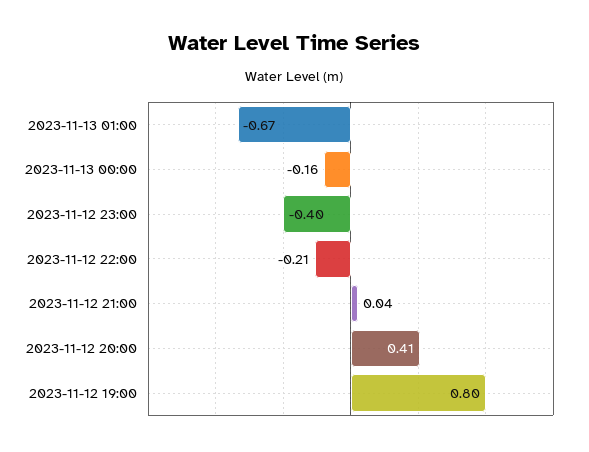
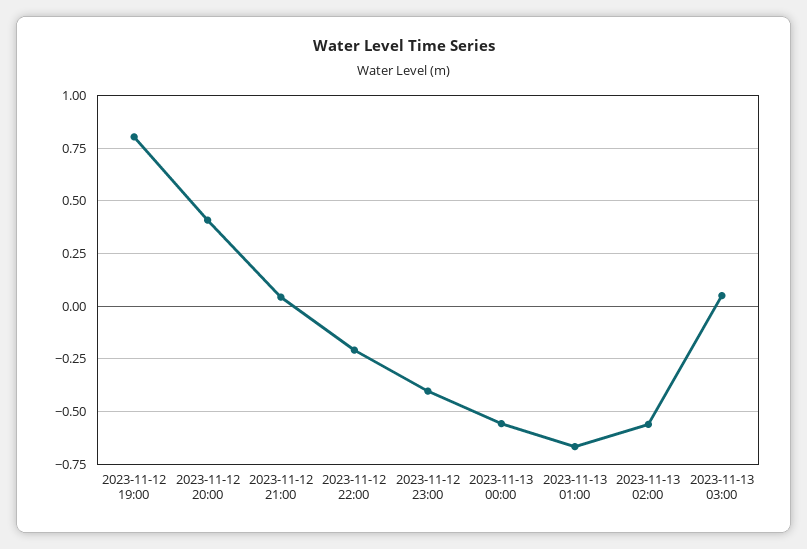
2023-11-13 00:00: -0.16 -> -0.55
2023-11-13 02:00: none -> -0.55
2023-11-13 03:00: none -> 0.05

